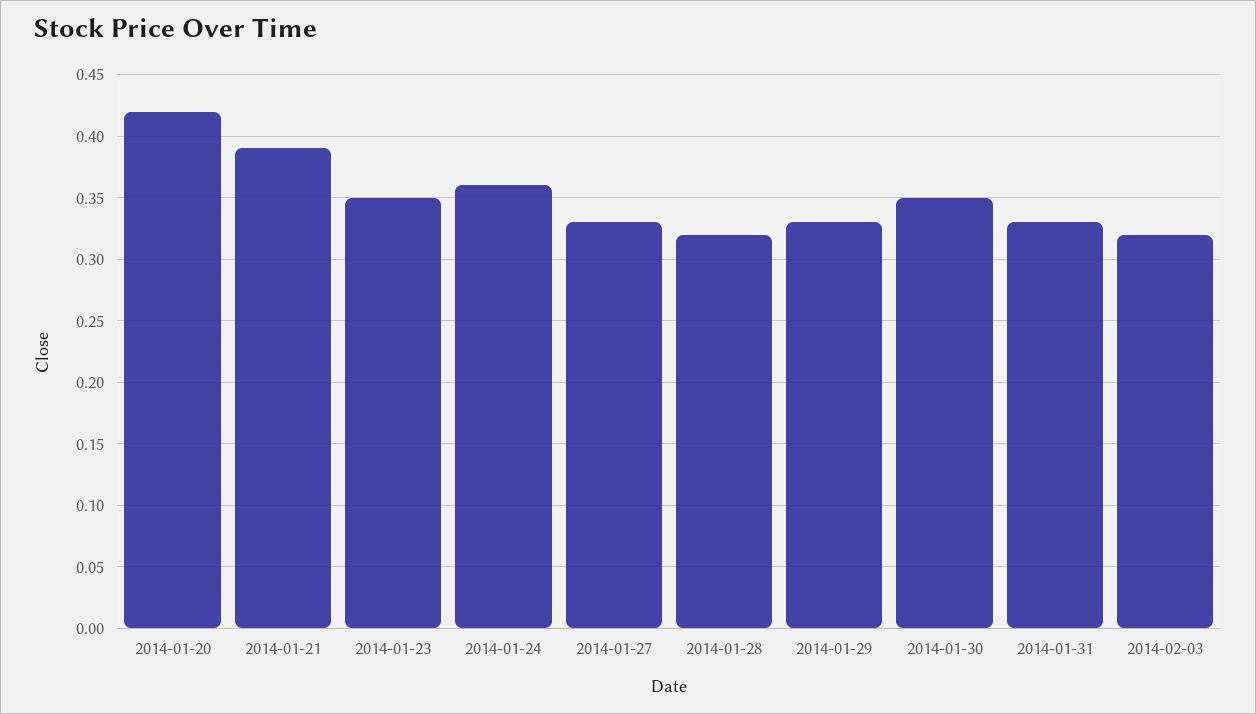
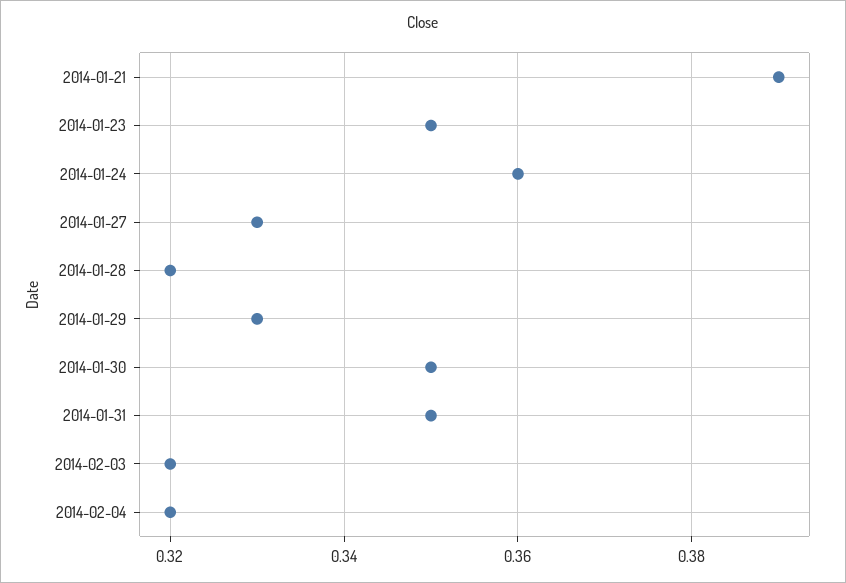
2014-01-20: 0.42 -> none
2014-01-31: 0.33 -> 0.35
2014-02-04: none -> 0.32

